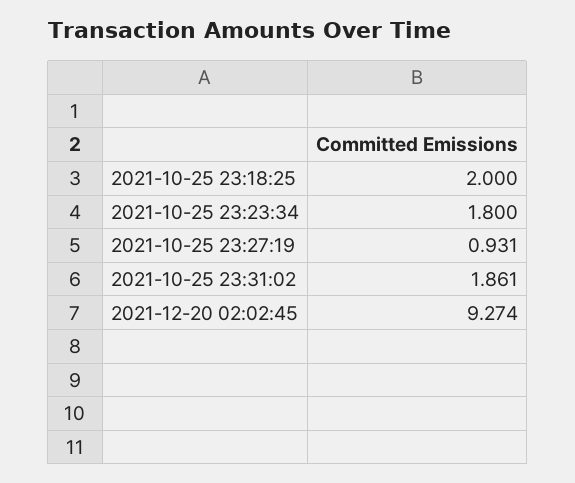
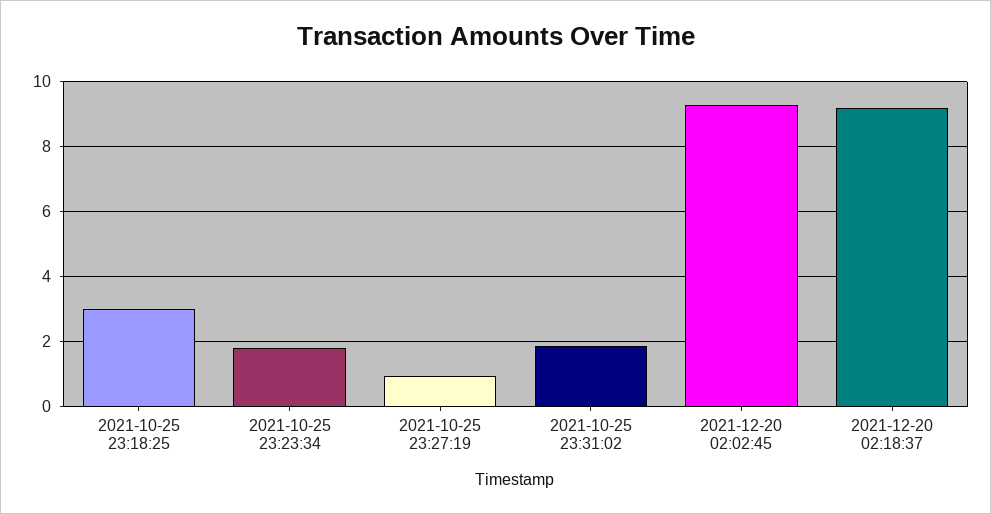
2021-10-25 23:18:25: 2 -> 3
2021-12-20 02:18:37: none -> 9.2

